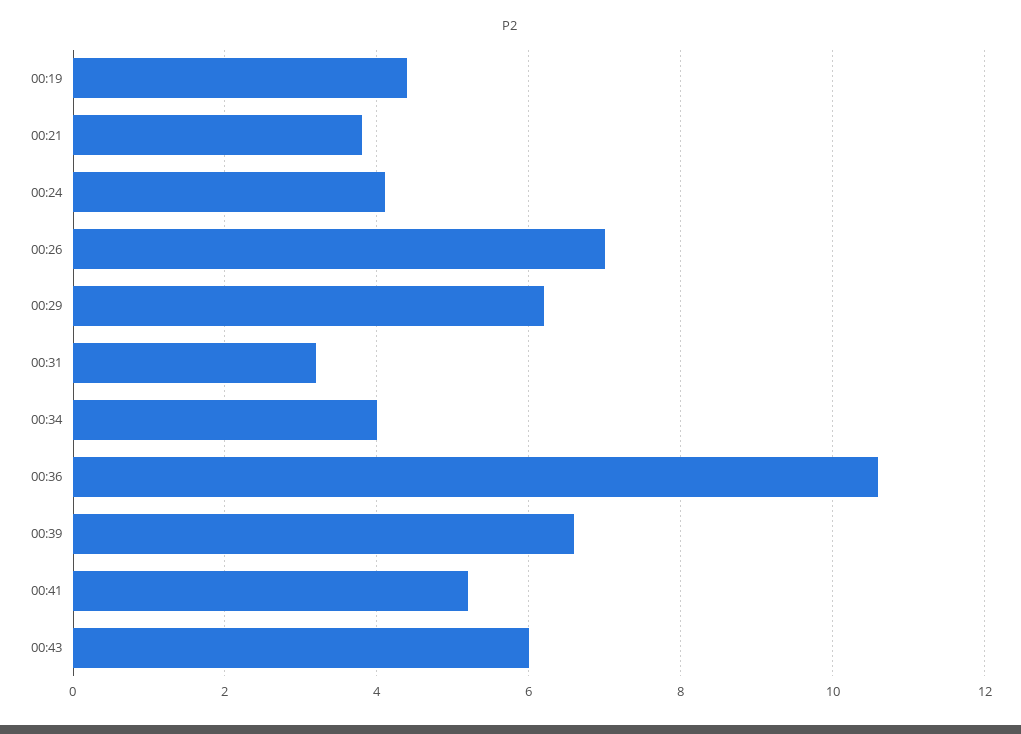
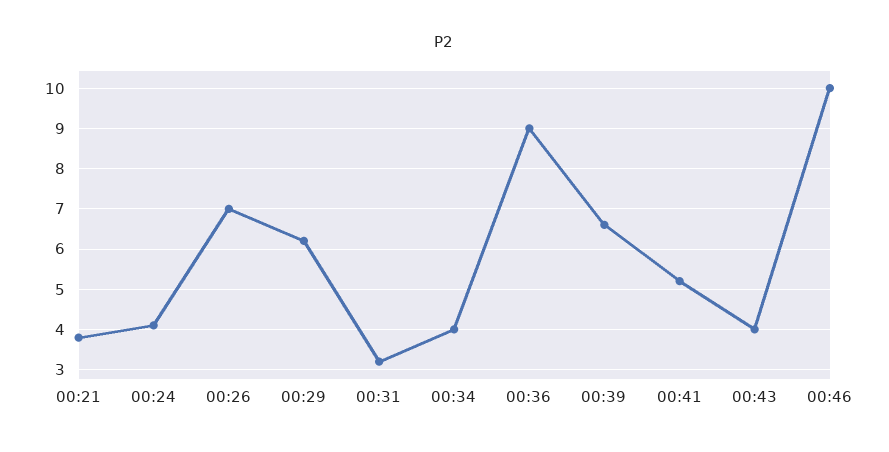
00:19: 4.5 -> none
00:36: 10.5 -> 9
00:43: 6 -> 4
00:46: none -> 10

